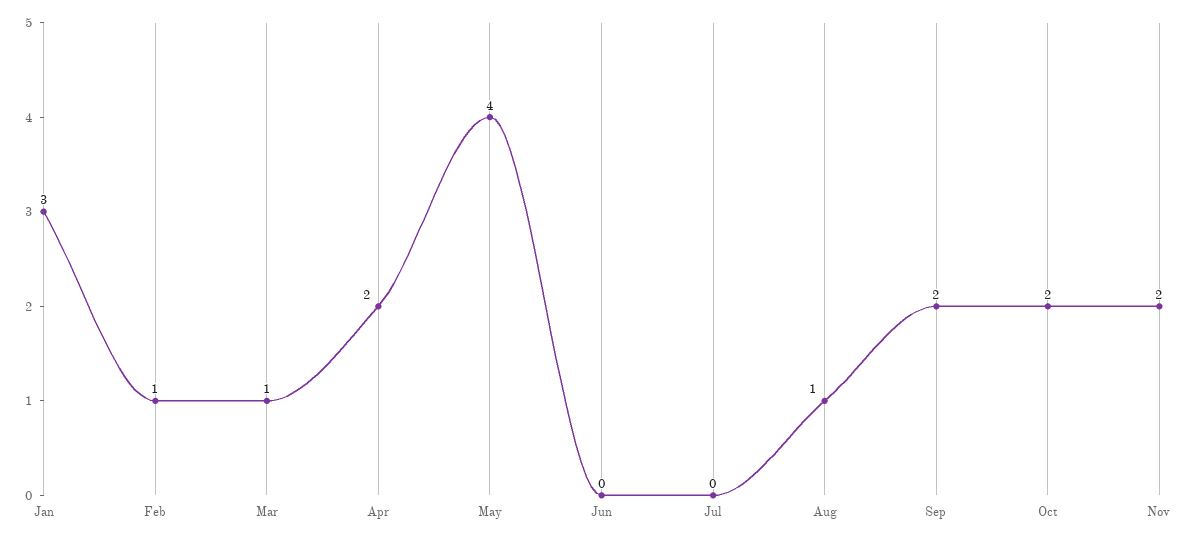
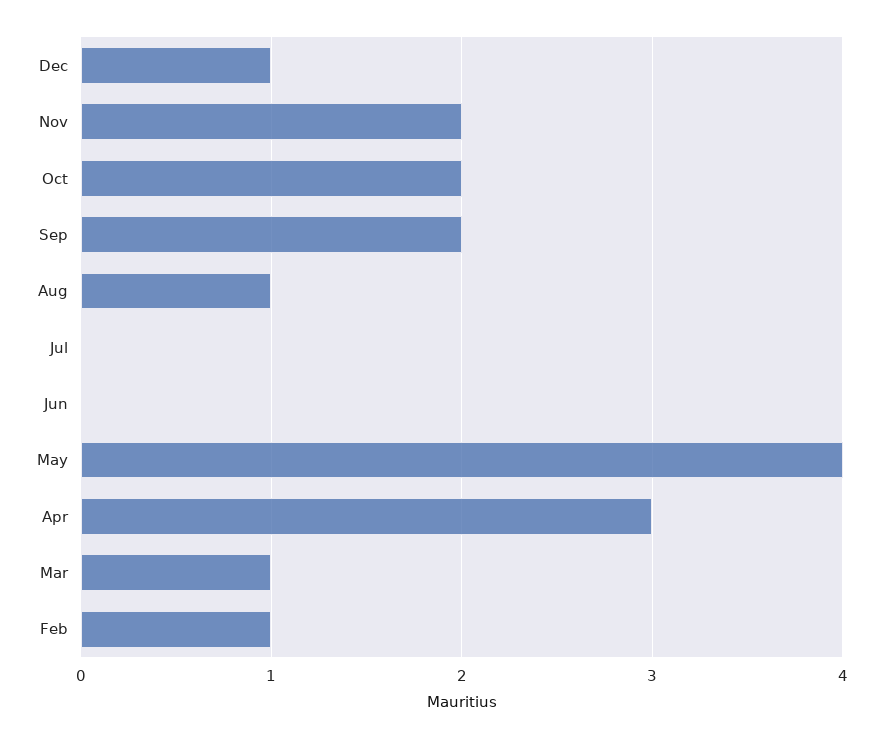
Jan: 3 -> none
Apr: 2 -> 3
Dec: none -> 1

